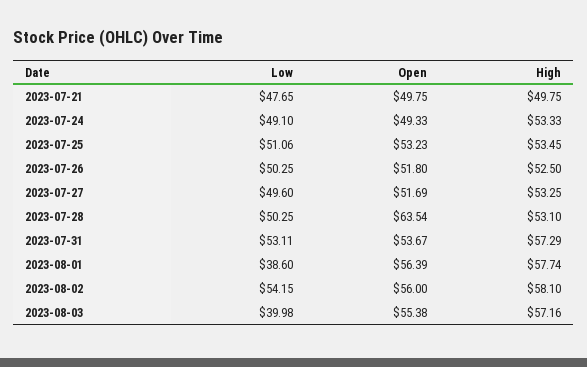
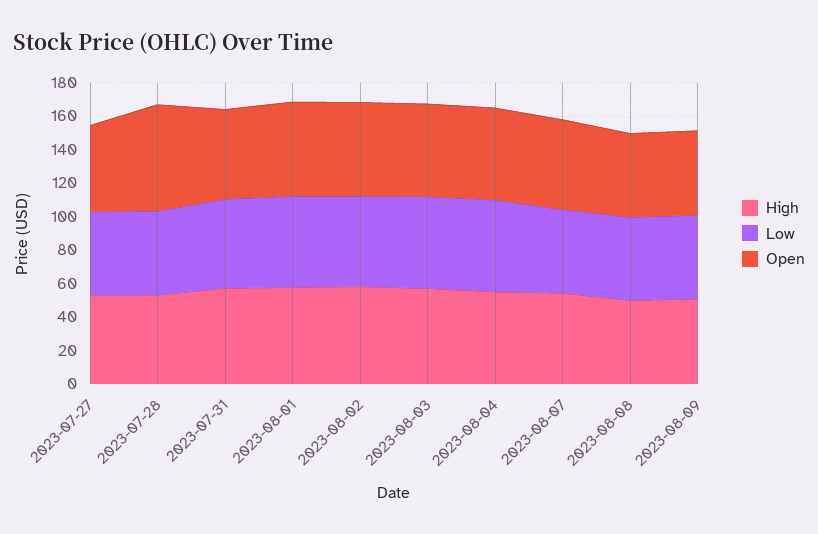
Low, 2023-07-21: 47.65 -> none
Open, 2023-07-21: 49.75 -> none
High, 2023-07-21: 49.75 -> none
Low, 2023-07-24: 49.1 -> none
Open, 2023-07-24: 49.33 -> none
High, 2023-07-24: 53.33 -> none
Low, 2023-07-25: 51.06 -> none
Open, 2023-07-25: 53.23 -> none
High, 2023-07-25: 53.45 -> none
Low, 2023-07-26: 50.25 -> none
Open, 2023-07-26: 51.8 -> none
High, 2023-07-26: 52.5 -> none
Low, 2023-08-01: 38.6 -> 55
Low, 2023-08-03: 39.98 -> 55
High, 2023-08-04: none -> 55
Low, 2023-08-04: none -> 55
Open, 2023-08-04: none -> 55
High, 2023-08-07: none -> 55
Low, 2023-08-07: none -> 50
Open, 2023-08-07: none -> 55
High, 2023-08-08: none -> 50
Low, 2023-08-08: none -> 50
Open, 2023-08-08: none -> 50
High, 2023-08-09: none -> 50
Low, 2023-08-09: none -> 50
Open, 2023-08-09: none -> 50

